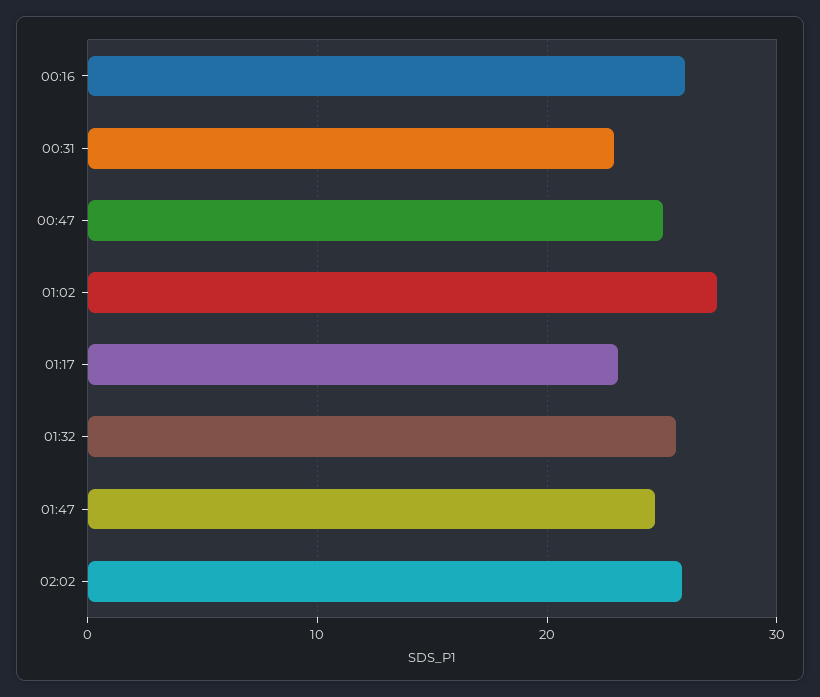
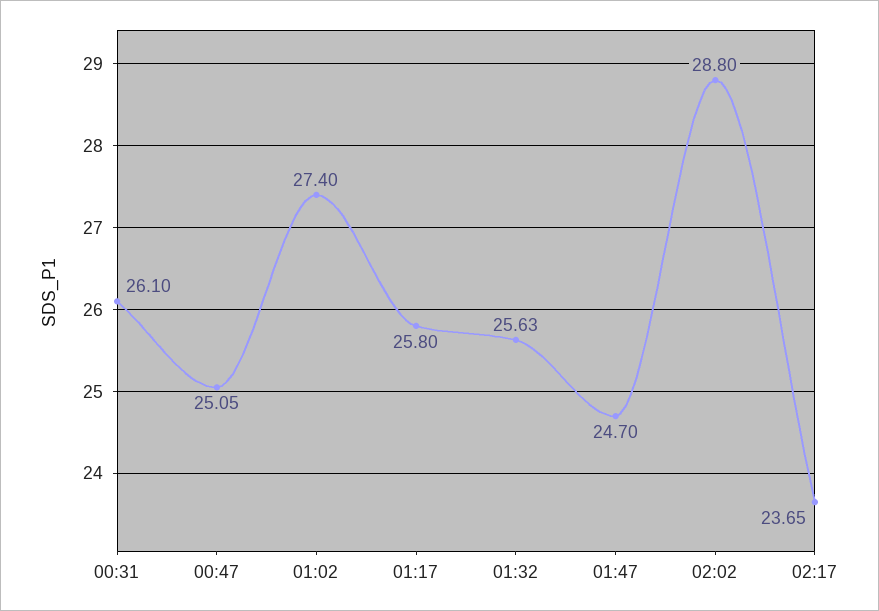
00:16: 26 -> none
00:31: 23 -> 26.1
01:17: 23 -> 25.8
02:02: 26 -> 28.8
02:17: none -> 23.65

